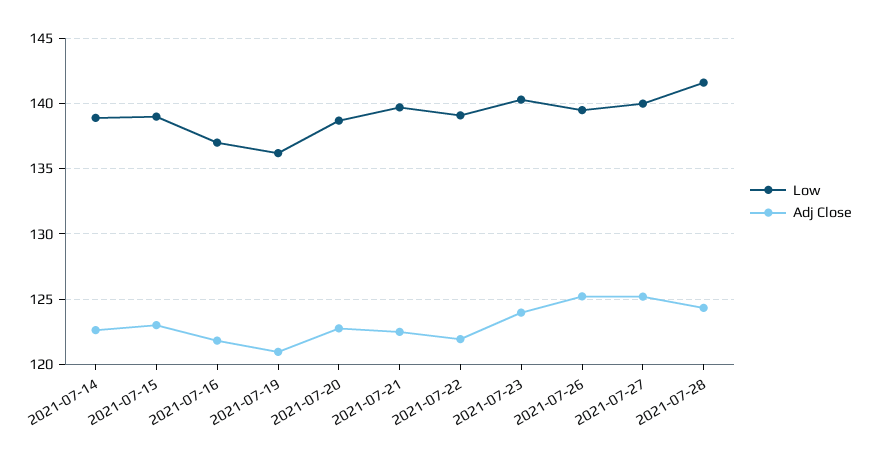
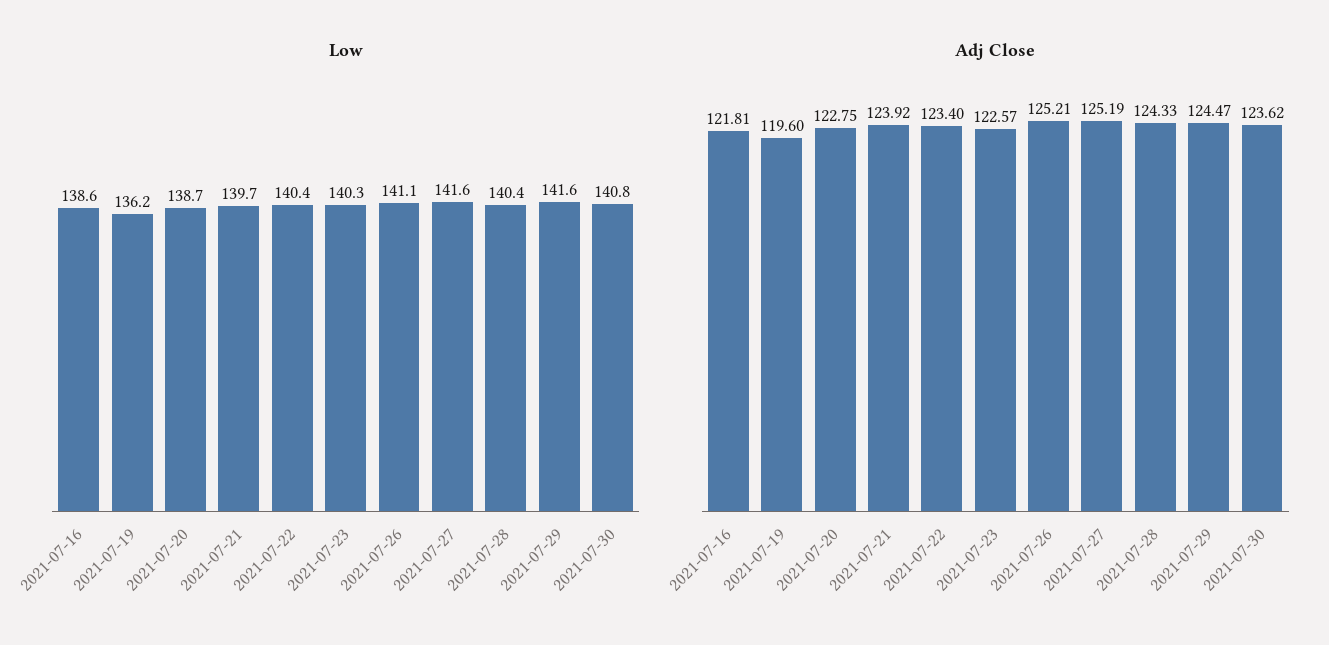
Low, 2021-07-14: 139 -> none
Adj Close, 2021-07-14: 122.5 -> none
Low, 2021-07-15: 139 -> none
Adj Close, 2021-07-15: 123 -> none
Low, 2021-07-16: 137 -> 138.6
Adj Close, 2021-07-19: 121 -> 119.6
Adj Close, 2021-07-21: 122.5 -> 123.92
Low, 2021-07-22: 139 -> 140.4
Adj Close, 2021-07-22: 122 -> 123.4
Adj Close, 2021-07-23: 124 -> 122.57
Low, 2021-07-26: 139.5 -> 141.1
Low, 2021-07-27: 140 -> 141.6
Low, 2021-07-28: 141.5 -> 140.4
Low, 2021-07-29: none -> 141.6
Low, 2021-07-30: none -> 140.8
Adj Close, 2021-07-29: none -> 124.47
Adj Close, 2021-07-30: none -> 123.62

